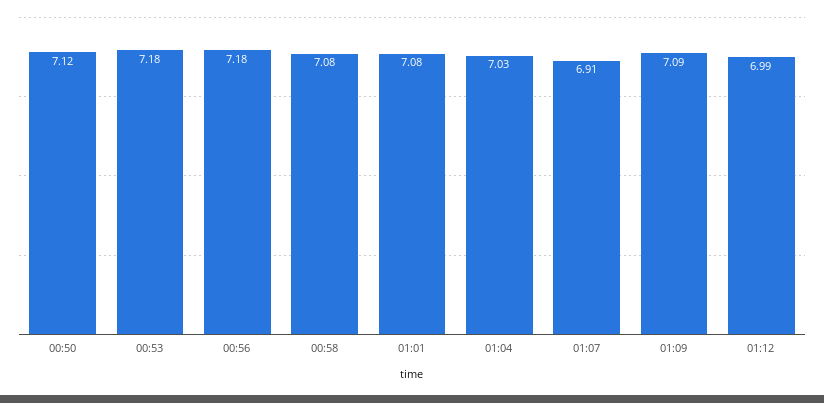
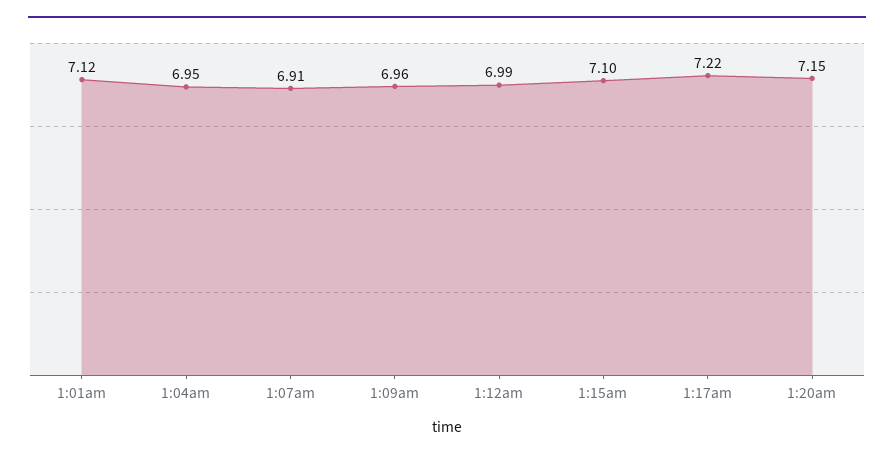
00:50: 7.12 -> none
00:53: 7.18 -> none
00:56: 7.18 -> none
00:58: 7.08 -> none
01:01: 7.08 -> 7.12
01:04: 7.03 -> 6.95
01:09: 7.09 -> 6.96
1:15am: none -> 7.1
1:17am: none -> 7.22
1:20am: none -> 7.15

